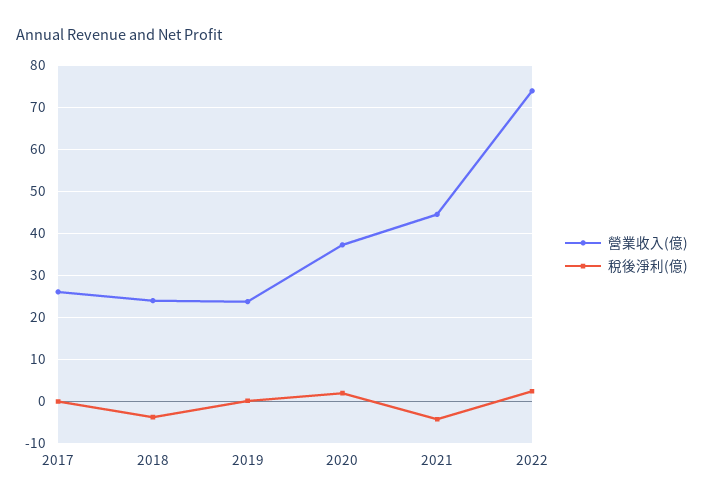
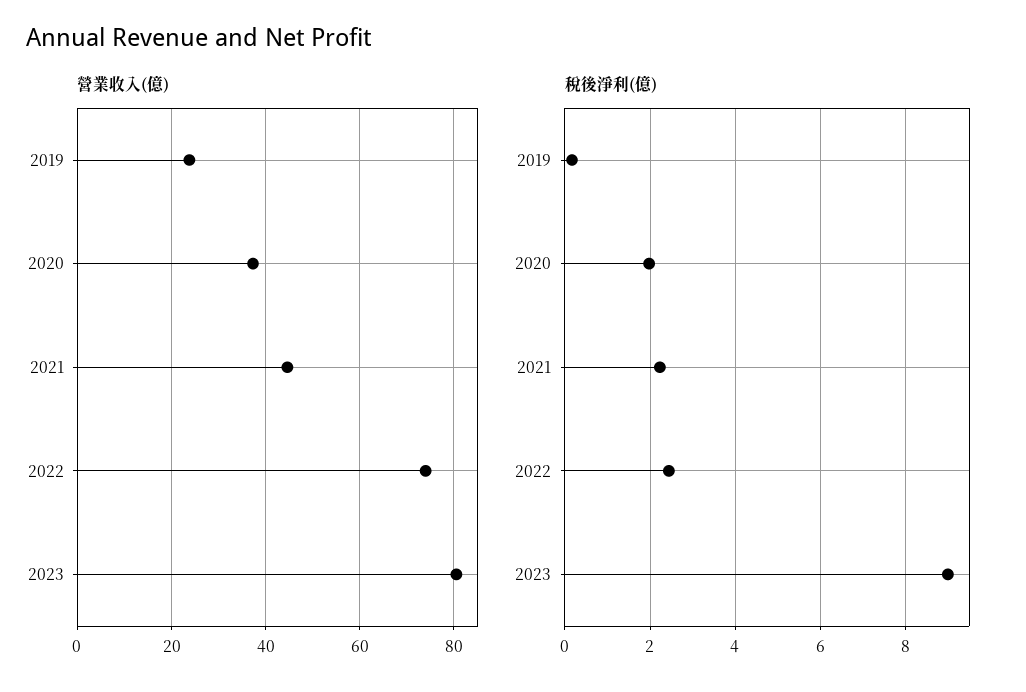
營業收入(億), 2017: 26 -> none
稅後淨利(億), 2017: 0 -> none
營業收入(億), 2018: 24 -> none
稅後淨利(億), 2018: -4 -> none
稅後淨利(億), 2021: -4 -> 2.2
營業收入(億), 2023: none -> 80
稅後淨利(億), 2023: none -> 9

